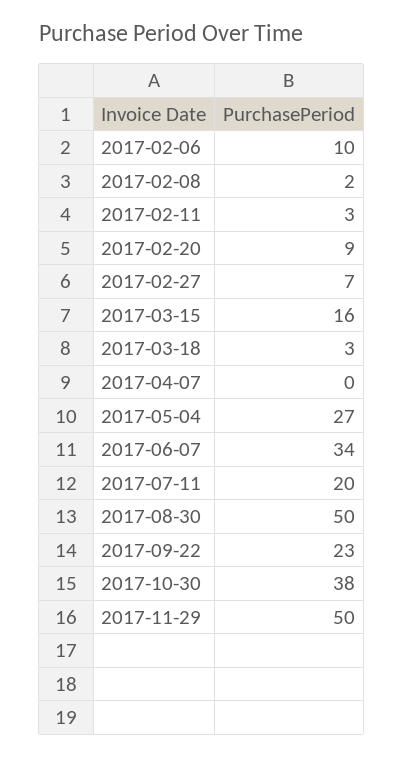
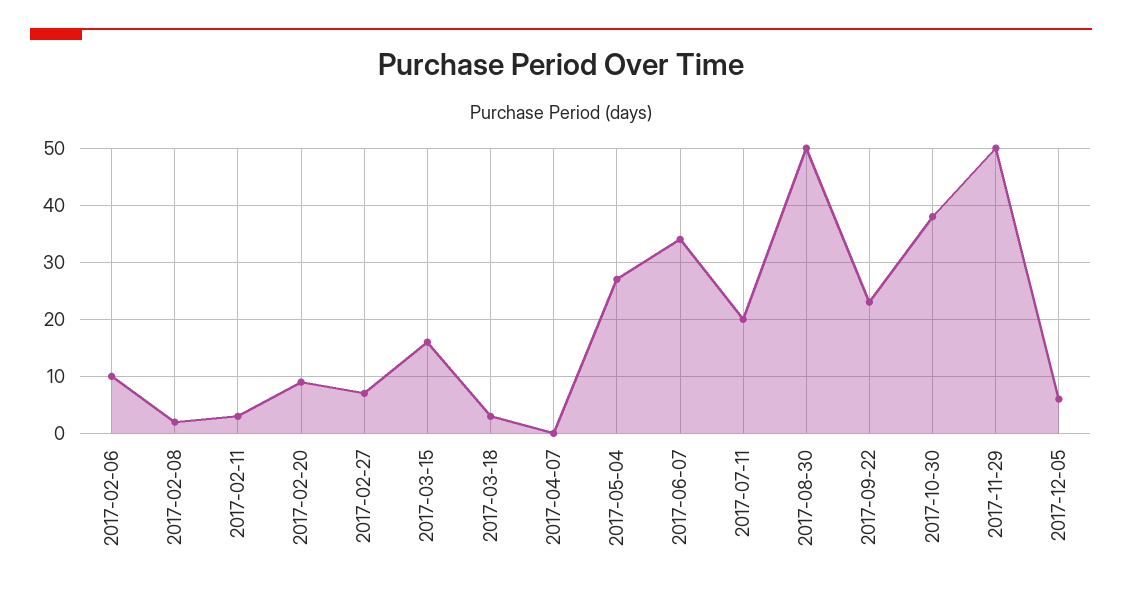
2017-12-05: none -> 5

